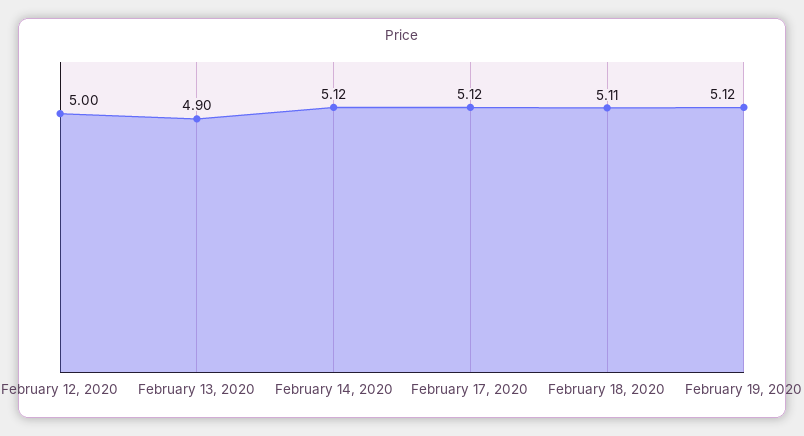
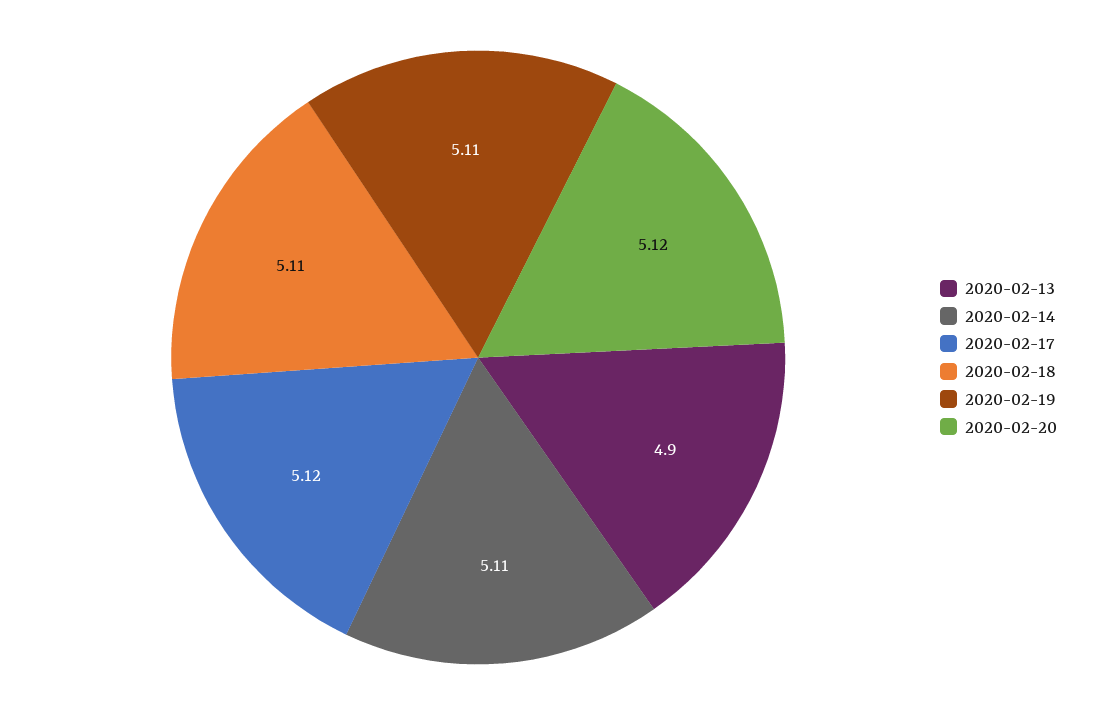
February 12, 2020: 5 -> none
February 14, 2020: 5.12 -> 5.11
February 19, 2020: 5.12 -> 5.11
2020-02-20: none -> 5.12

